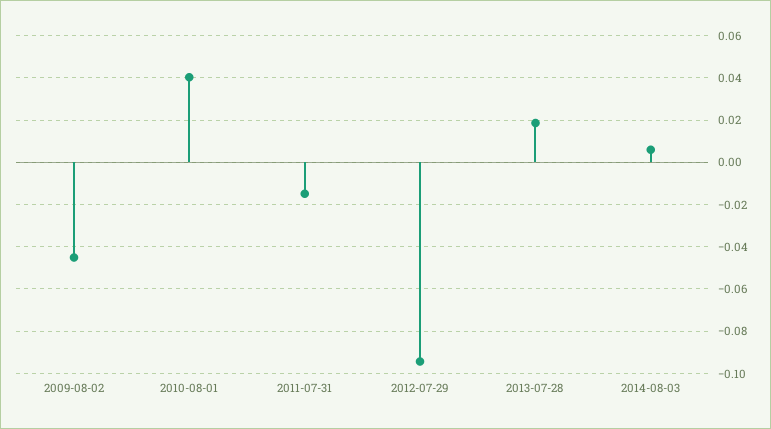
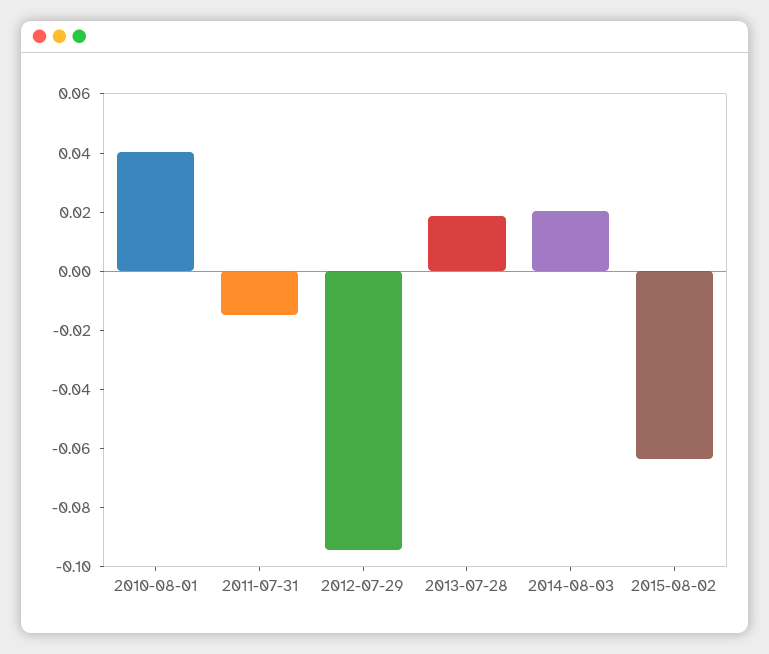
2009-08-02: -0.045 -> none
2014-08-03: 0.005 -> 0.02
2015-08-02: none -> -0.065

